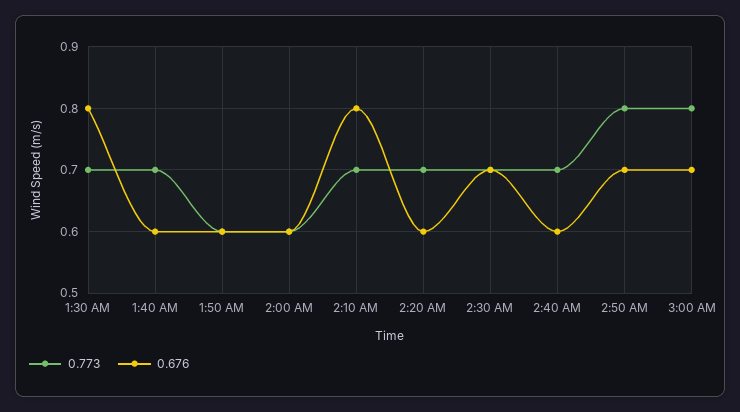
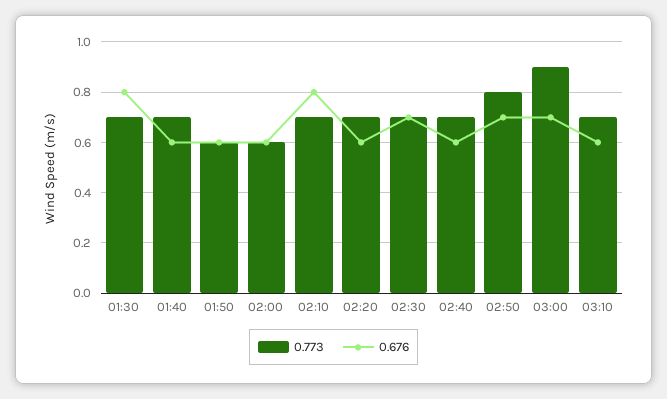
0.773, 3:00 AM: 0.8 -> 0.9
0.773, 03:10: none -> 0.7
0.676, 03:10: none -> 0.6

